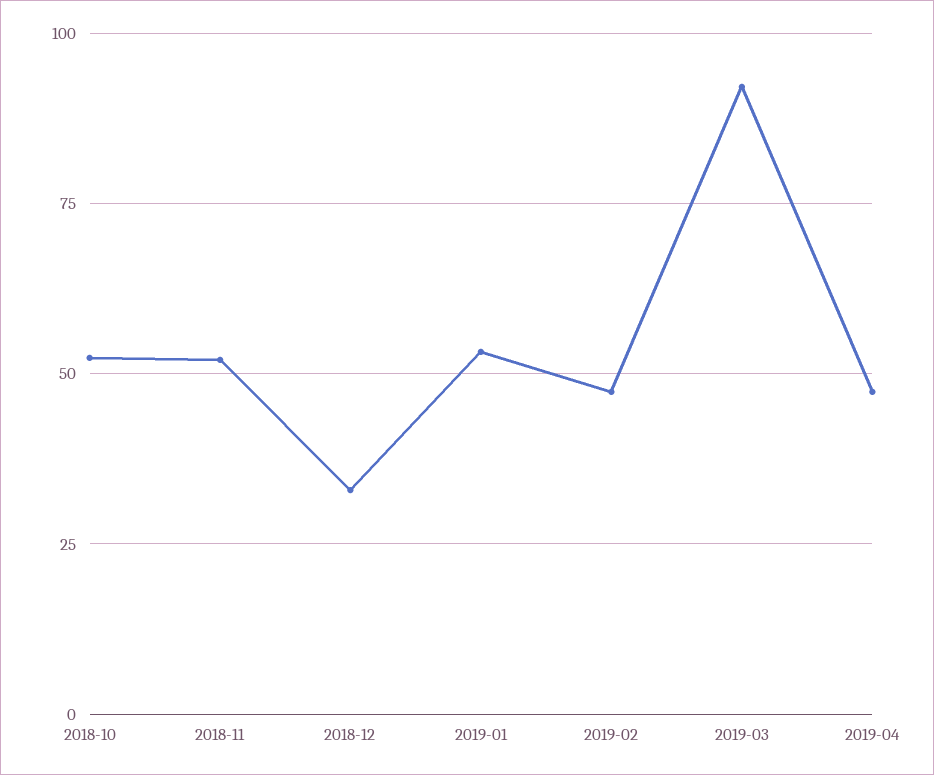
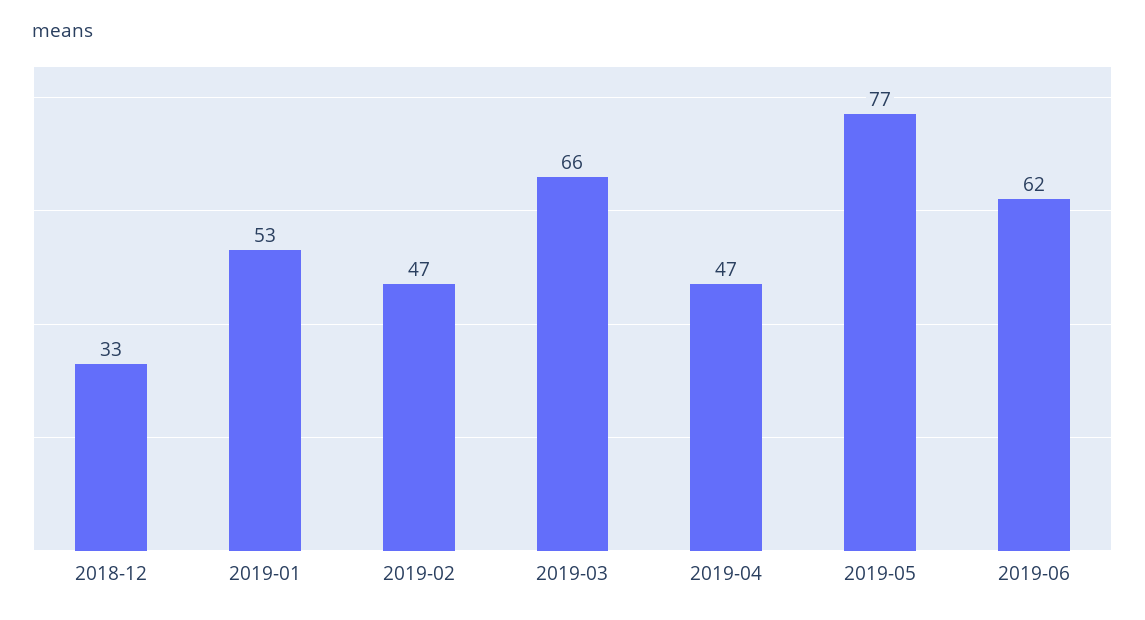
2018-10: 52.5 -> none
2018-11: 52.5 -> none
2019-03: 92.5 -> 66
2019-05: none -> 77
2019-06: none -> 62

